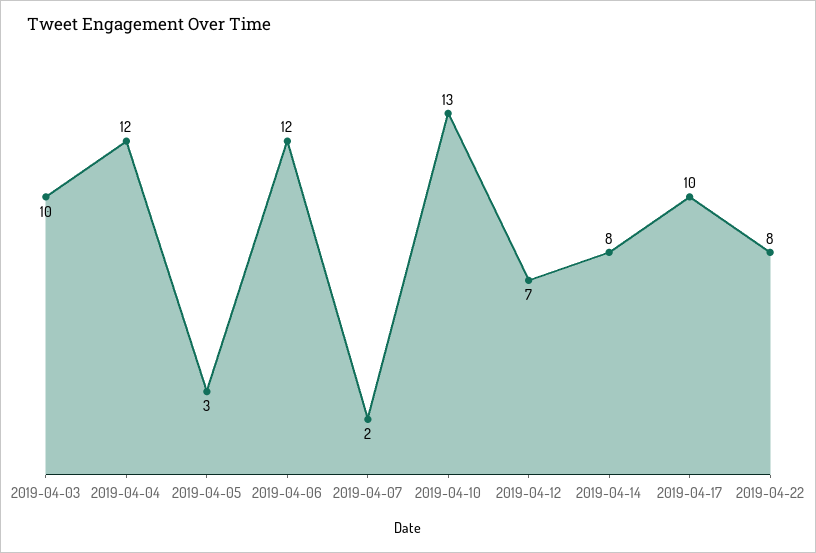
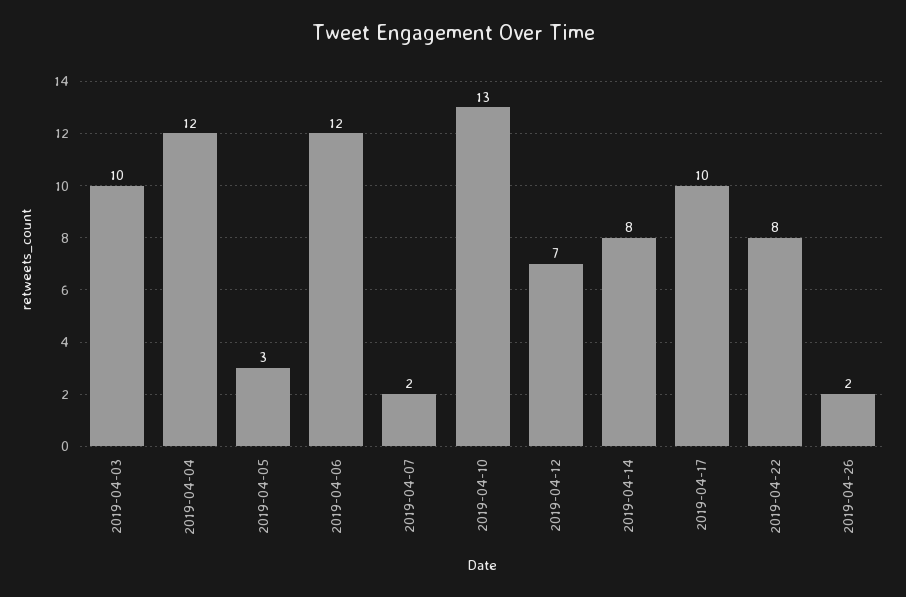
2019-04-26: none -> 2

